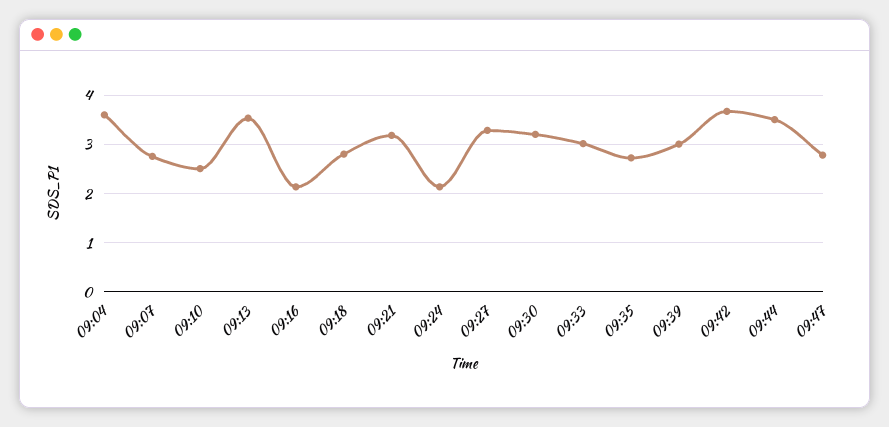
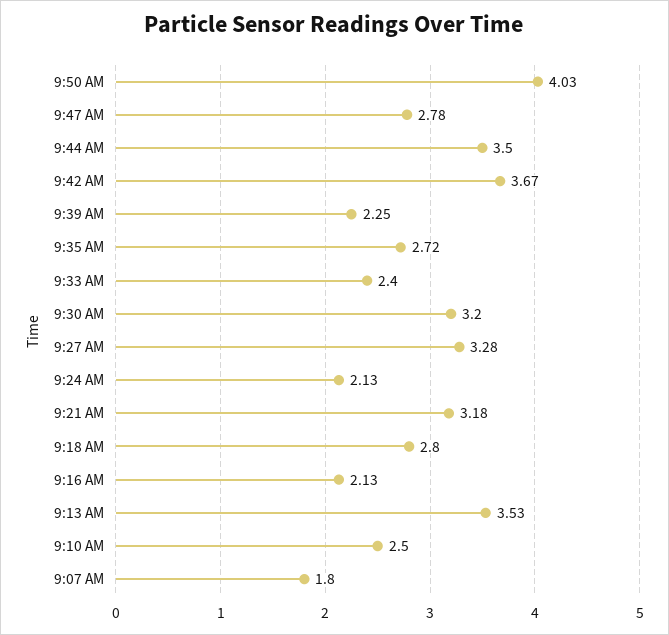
09:04: 3.6 -> none
09:07: 2.8 -> 1.8
09:33: 3 -> 2.4
09:39: 3 -> 2.25
9:50 AM: none -> 4.03

